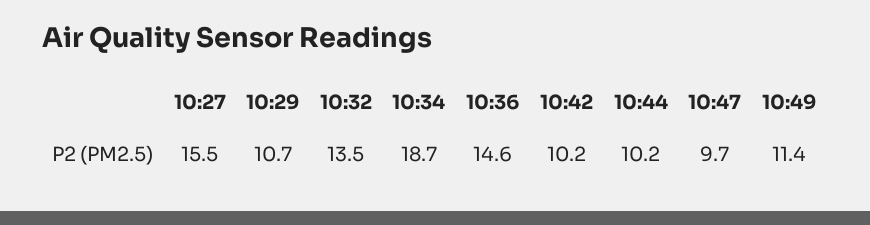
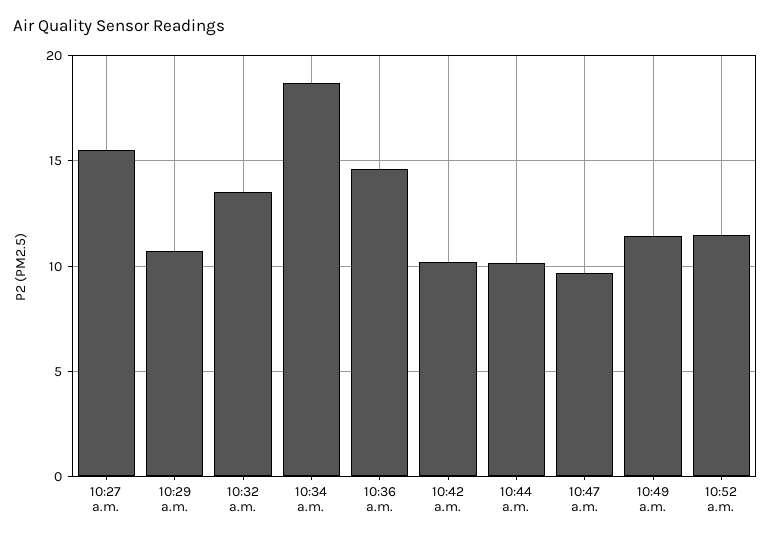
10:52 a.m.: none -> 11.5

